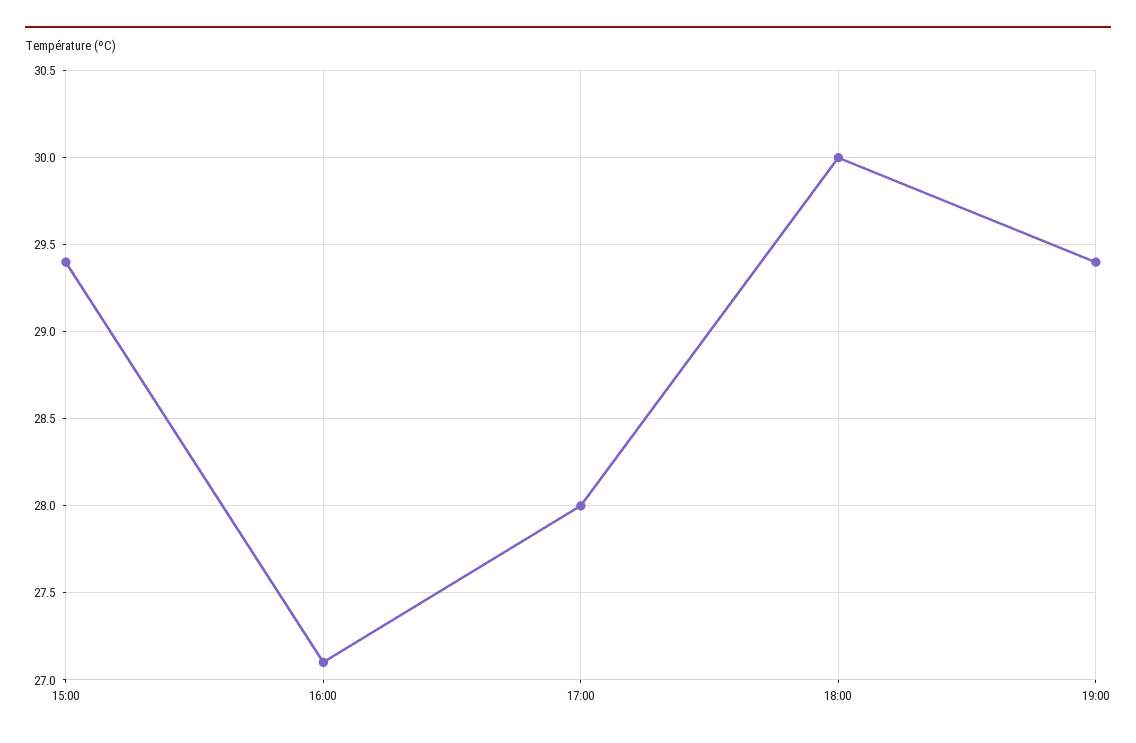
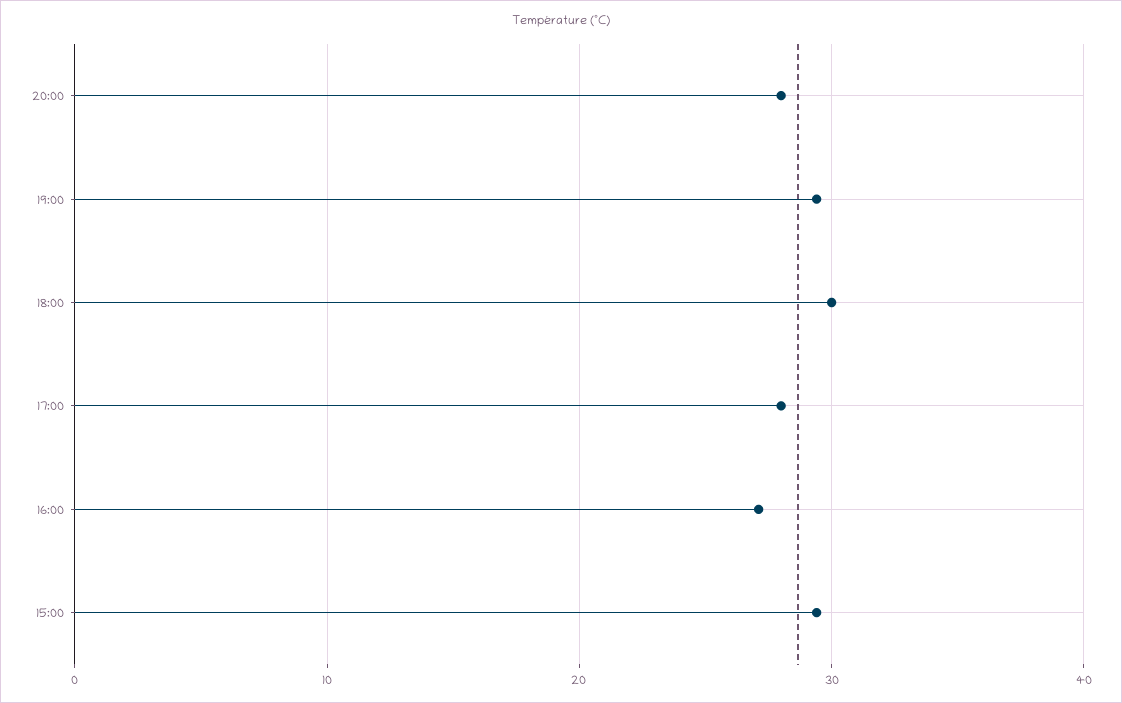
20:00: none -> 28

